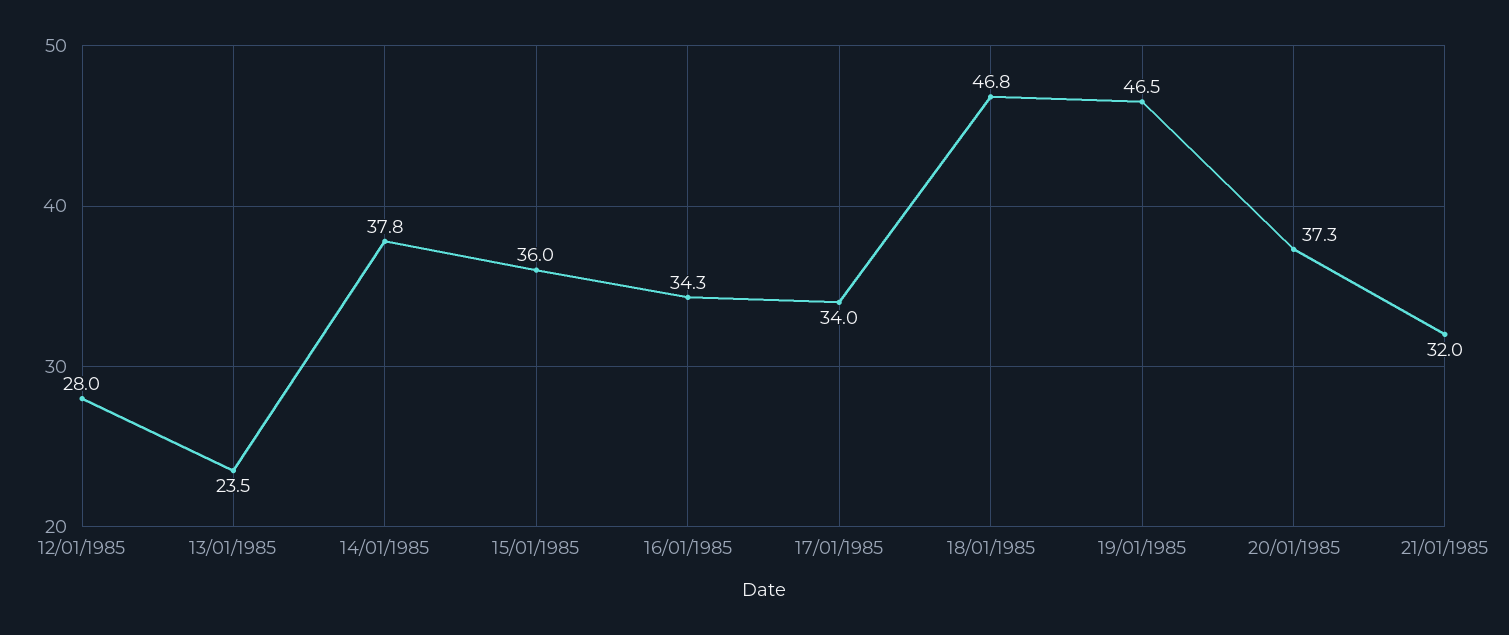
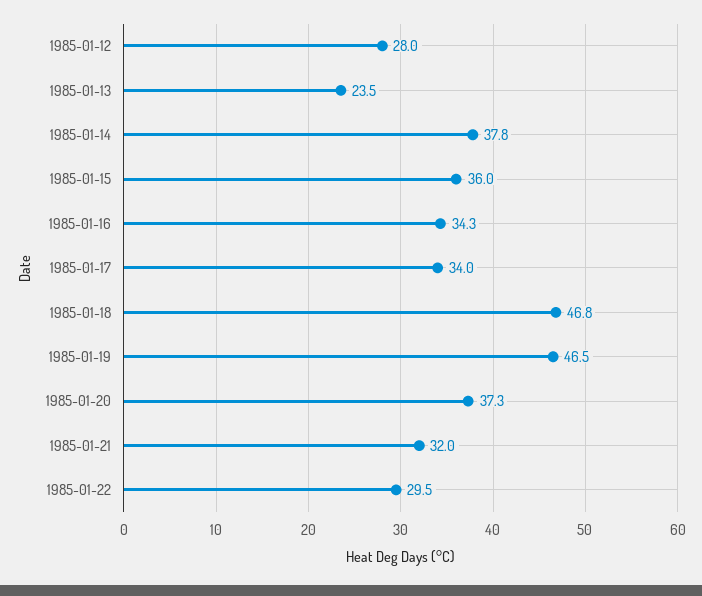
1985-01-22: none -> 29.5

